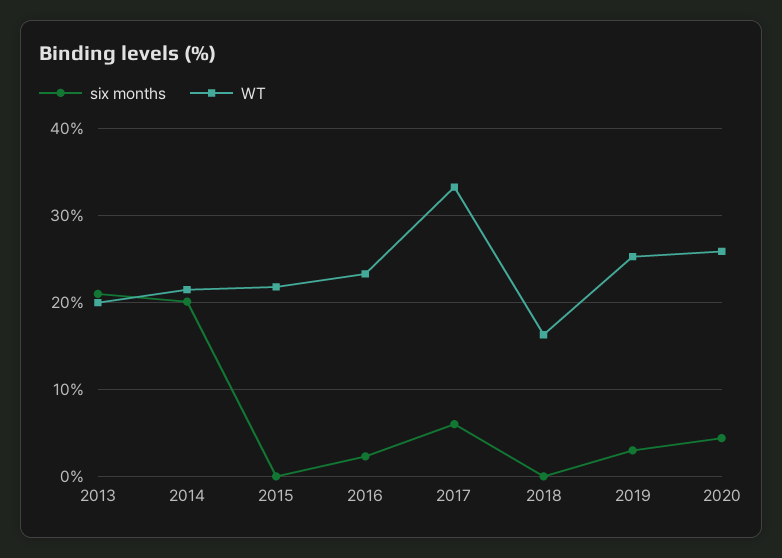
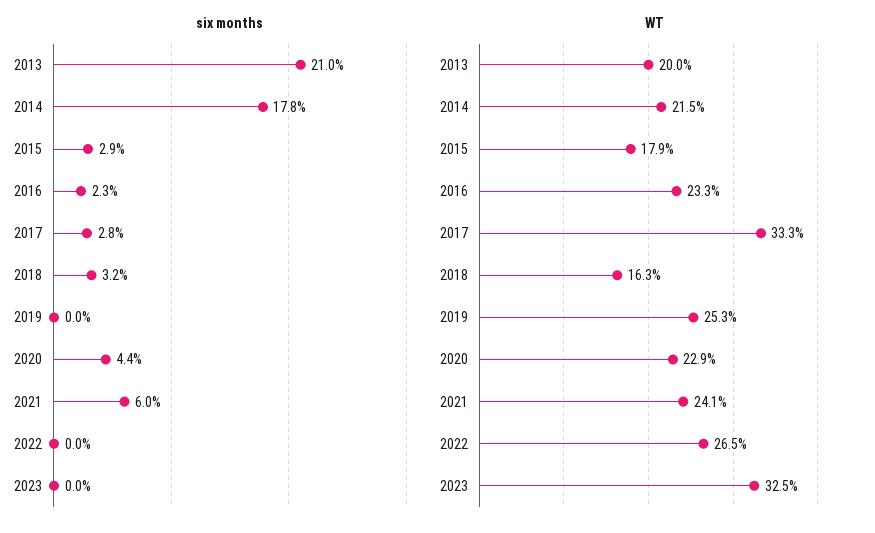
six months, 2014: 20 -> 17.8
six months, 2015: 0 -> 2.9
WT, 2015: 22 -> 17.9
six months, 2017: 6 -> 2.8
six months, 2018: 0 -> 3.2
six months, 2019: 3 -> 0
WT, 2020: 26 -> 22.9
six months, 2021: none -> 6
six months, 2022: none -> 0
six months, 2023: none -> 0
WT, 2021: none -> 24.1
WT, 2022: none -> 26.5
WT, 2023: none -> 32.5

